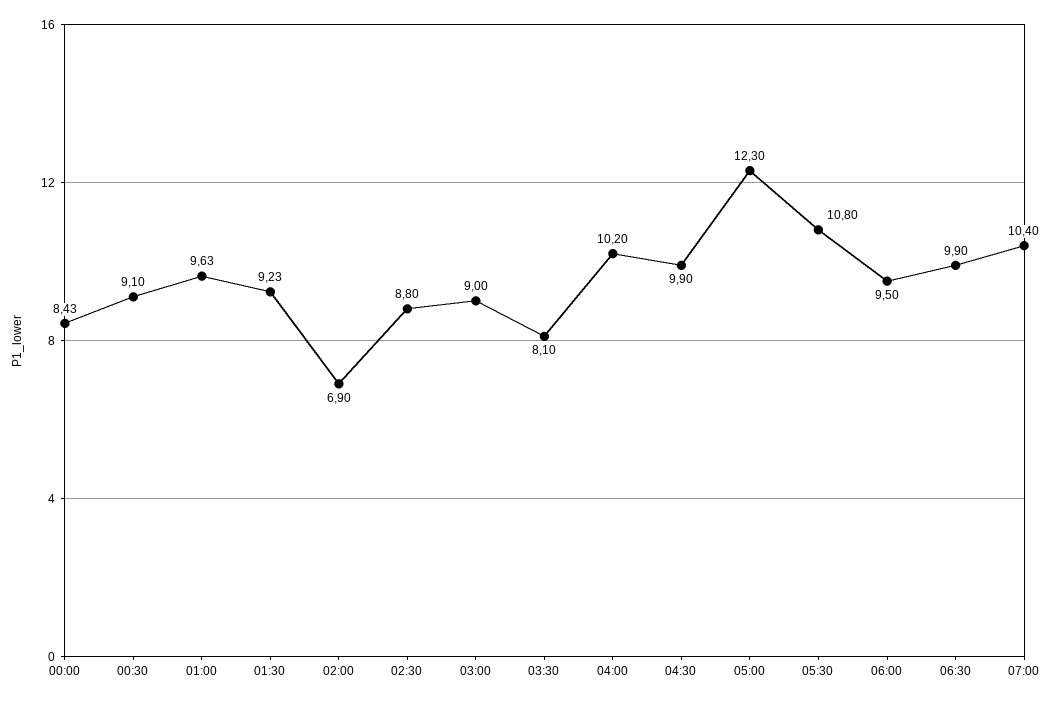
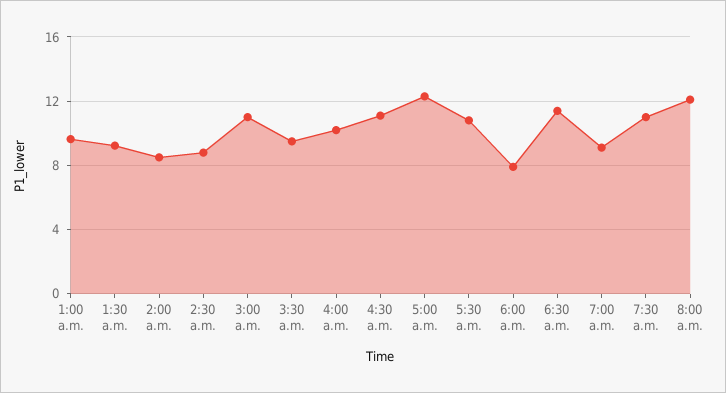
00:00: 8.43 -> none
00:30: 9.1 -> none
02:00: 6.9 -> 8.5
03:00: 9 -> 11
03:30: 8.1 -> 9.5
04:30: 9.9 -> 11
06:00: 9.5 -> 8
06:30: 9.9 -> 11.5
07:00: 10.4 -> 9
7:30 a.m.: none -> 11
8:00 a.m.: none -> 12

